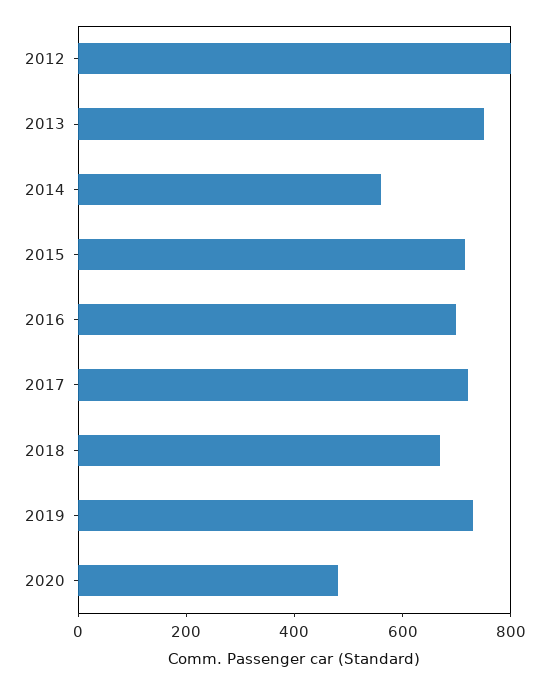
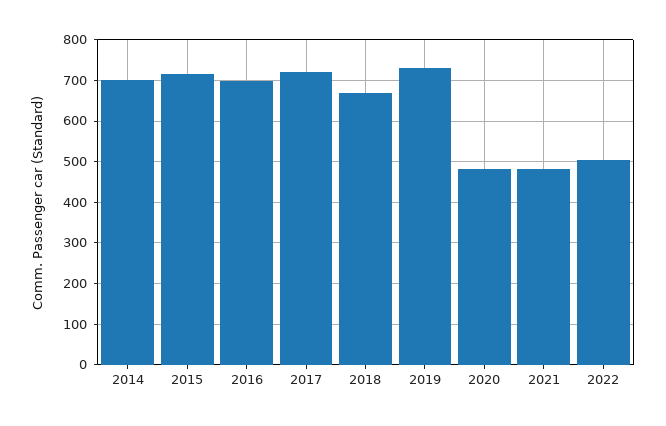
2012: 800 -> none
2013: 750 -> none
2014: 550 -> 700
2021: none -> 480
2022: none -> 500

